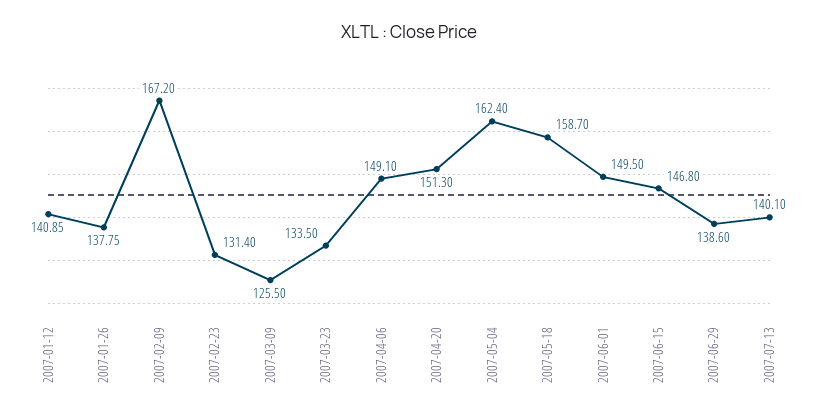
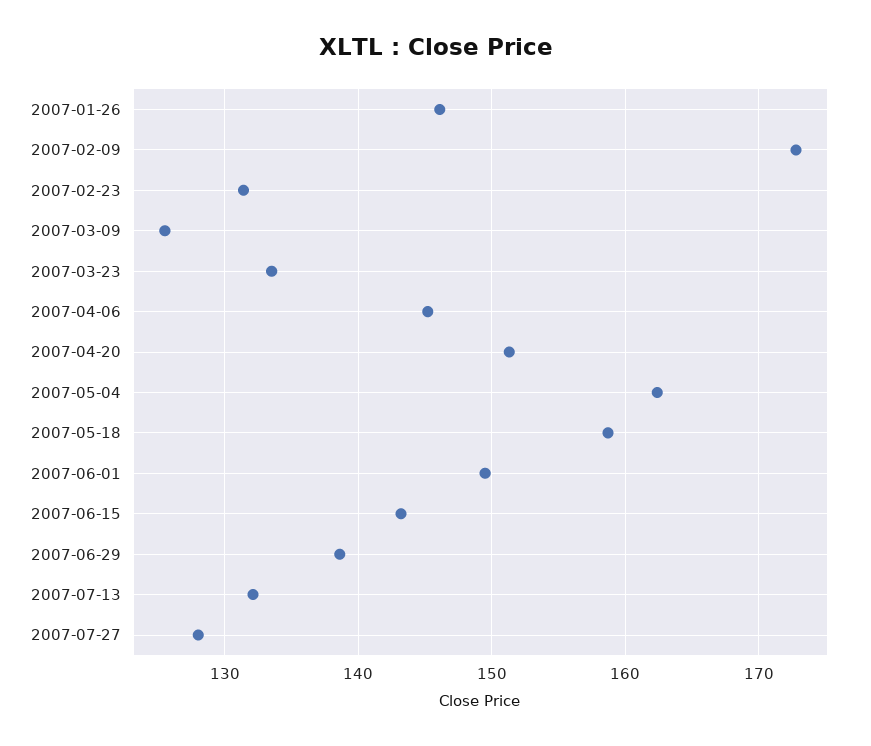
2007-01-12: 140.85 -> none
2007-01-26: 137.75 -> 146
2007-02-09: 167.2 -> 173
2007-04-06: 149.1 -> 145
2007-06-15: 146.8 -> 143
2007-07-13: 140.1 -> 132
2007-07-27: none -> 128

